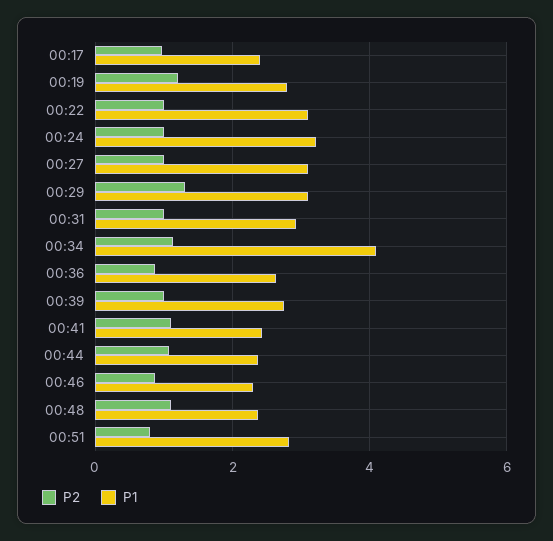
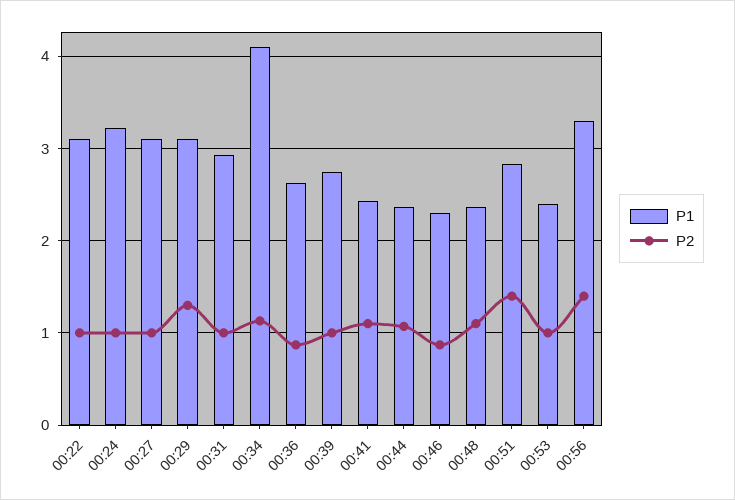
P2, 00:17: 1 -> none
P1, 00:17: 2.4 -> none
P2, 00:19: 1.2 -> none
P1, 00:19: 2.8 -> none
P2, 00:51: 0.8 -> 1.4
P1, 00:53: none -> 2.4
P2, 00:53: none -> 1
P1, 00:56: none -> 3.3
P2, 00:56: none -> 1.4

